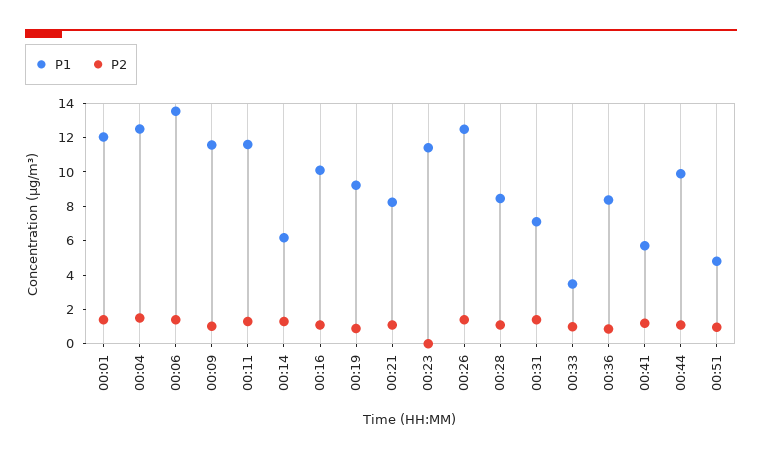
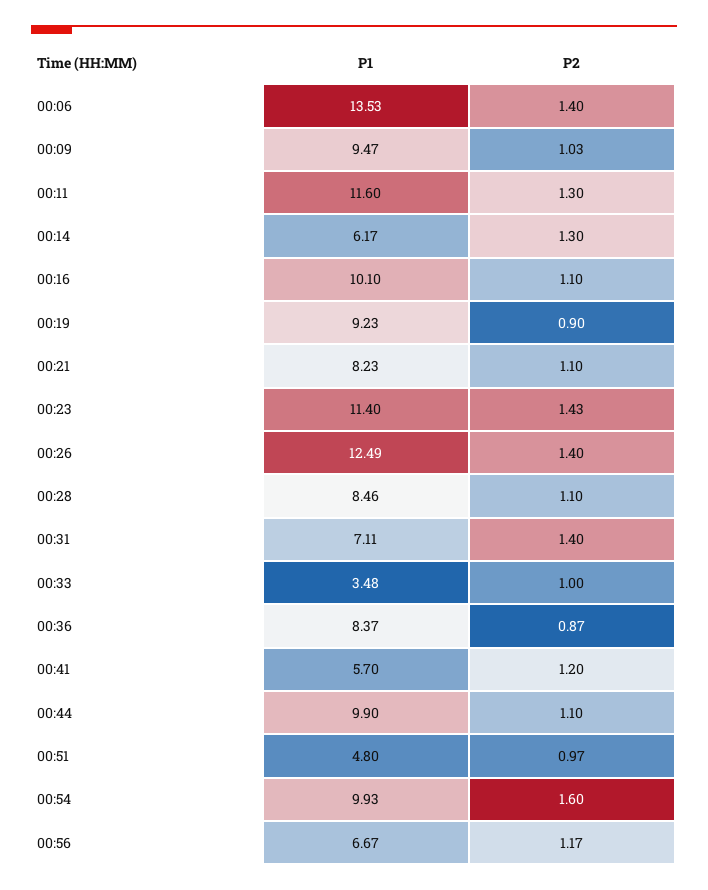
P1, 00:01: 12 -> none
P2, 00:01: 1.5 -> none
P1, 00:04: 12.5 -> none
P2, 00:04: 1.5 -> none
P1, 00:09: 11.5 -> 9.47
P2, 00:23: 0 -> 1.43
P1, 00:54: none -> 9.93
P2, 00:54: none -> 1.6
P1, 00:56: none -> 6.67
P2, 00:56: none -> 1.17

